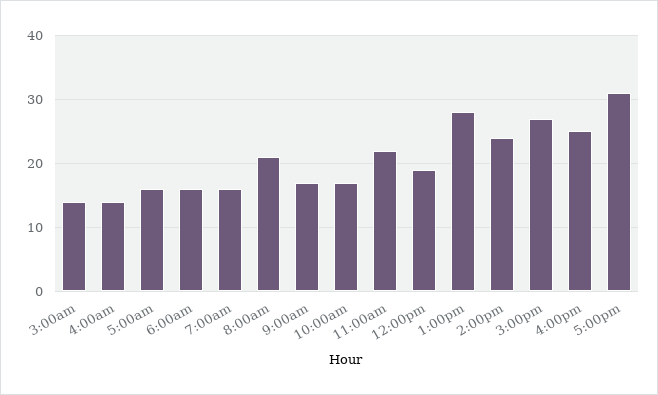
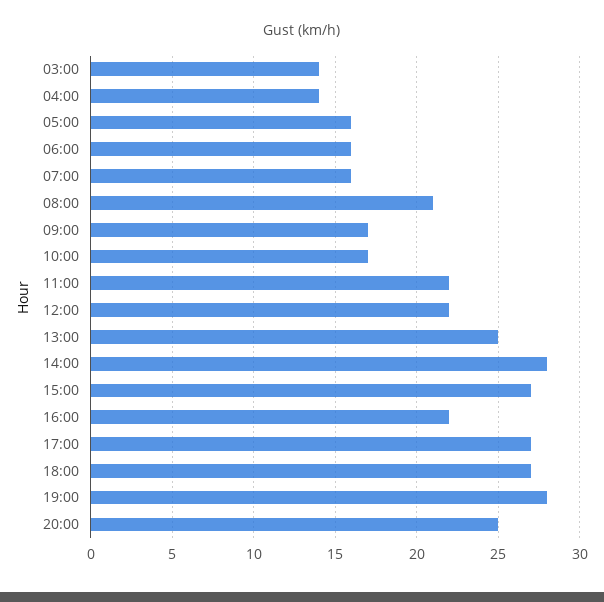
12:00pm: 19 -> 22
1:00pm: 28 -> 25
2:00pm: 24 -> 28
4:00pm: 25 -> 22
5:00pm: 31 -> 27
18:00: none -> 27
19:00: none -> 28
20:00: none -> 25

